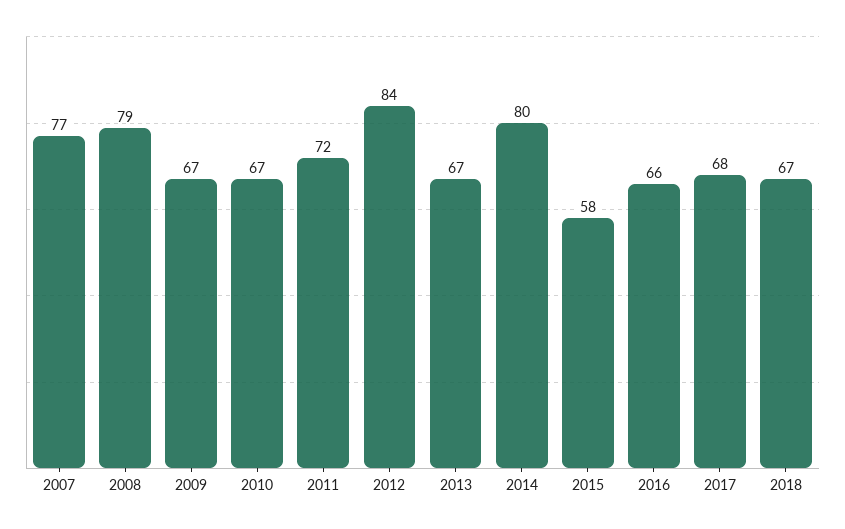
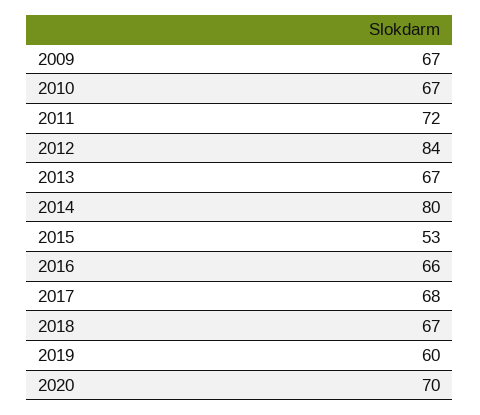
2007: 77 -> none
2008: 79 -> none
2015: 58 -> 53
2019: none -> 60
2020: none -> 70

